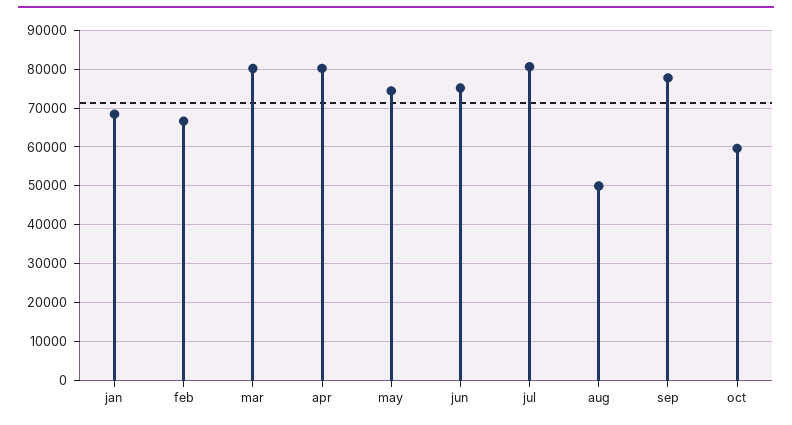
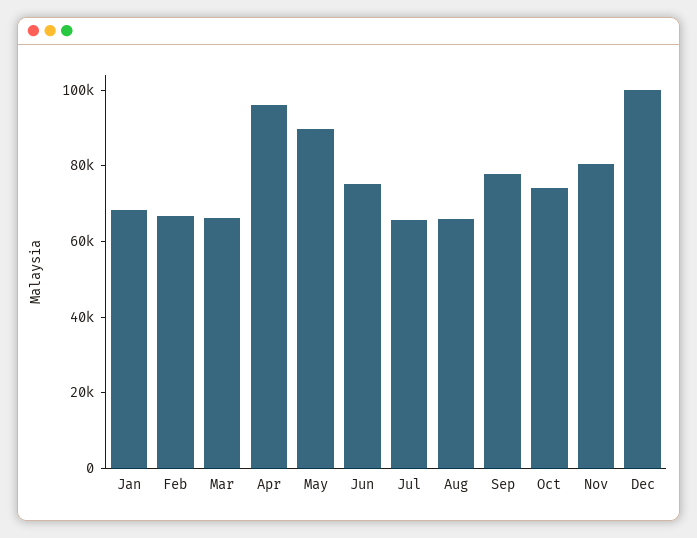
mar: 80000 -> 65000
apr: 80000 -> 95000
may: 74000 -> 90000
jul: 80000 -> 65000
aug: 50000 -> 65000
oct: 60000 -> 75000
Nov: none -> 80000
Dec: none -> 100000

